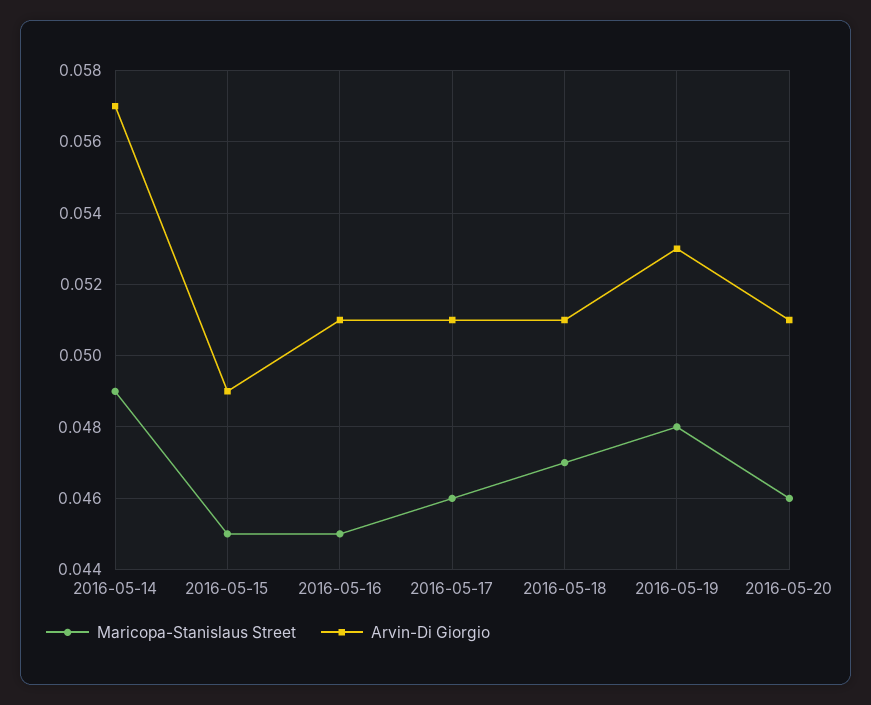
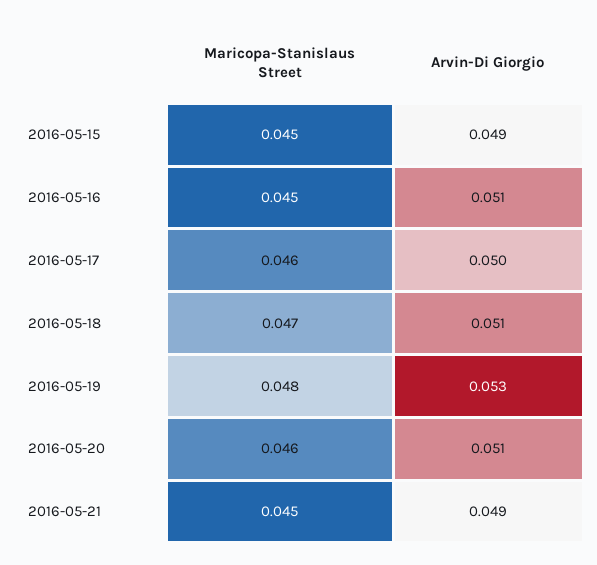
Maricopa-Stanislaus Street, 2016-05-14: 0.049 -> none
Arvin-Di Giorgio, 2016-05-14: 0.057 -> none
Arvin-Di Giorgio, 2016-05-17: 0.051 -> 0.05
Maricopa-Stanislaus Street, 2016-05-21: none -> 0.045
Arvin-Di Giorgio, 2016-05-21: none -> 0.049

